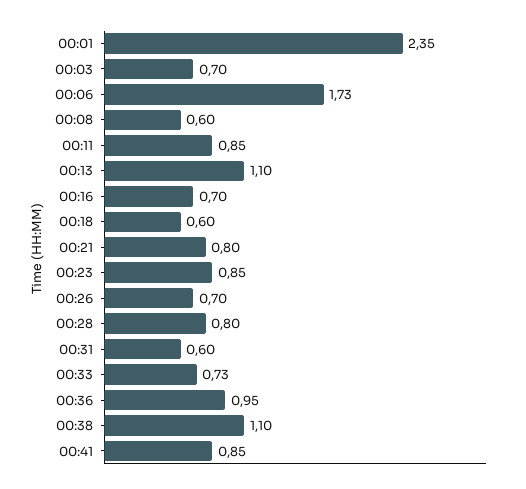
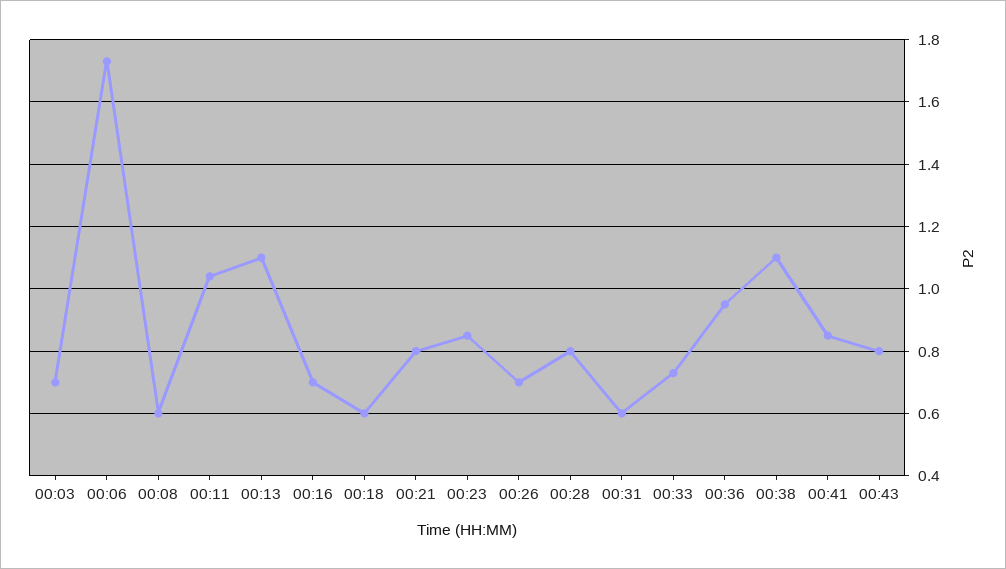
00:01: 2.35 -> none
00:11: 0.85 -> 1.05
00:43: none -> 0.8

